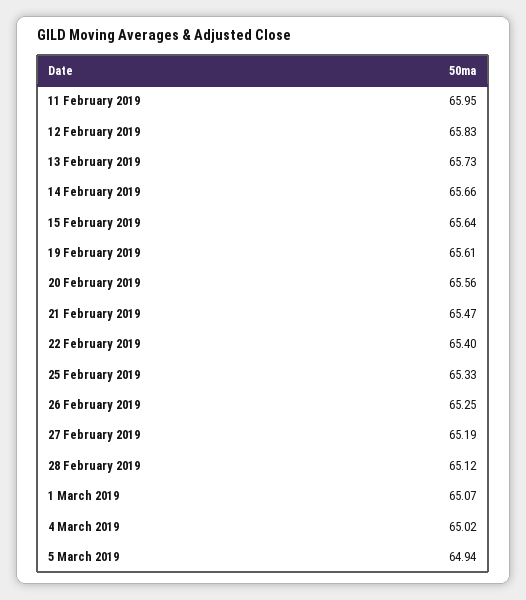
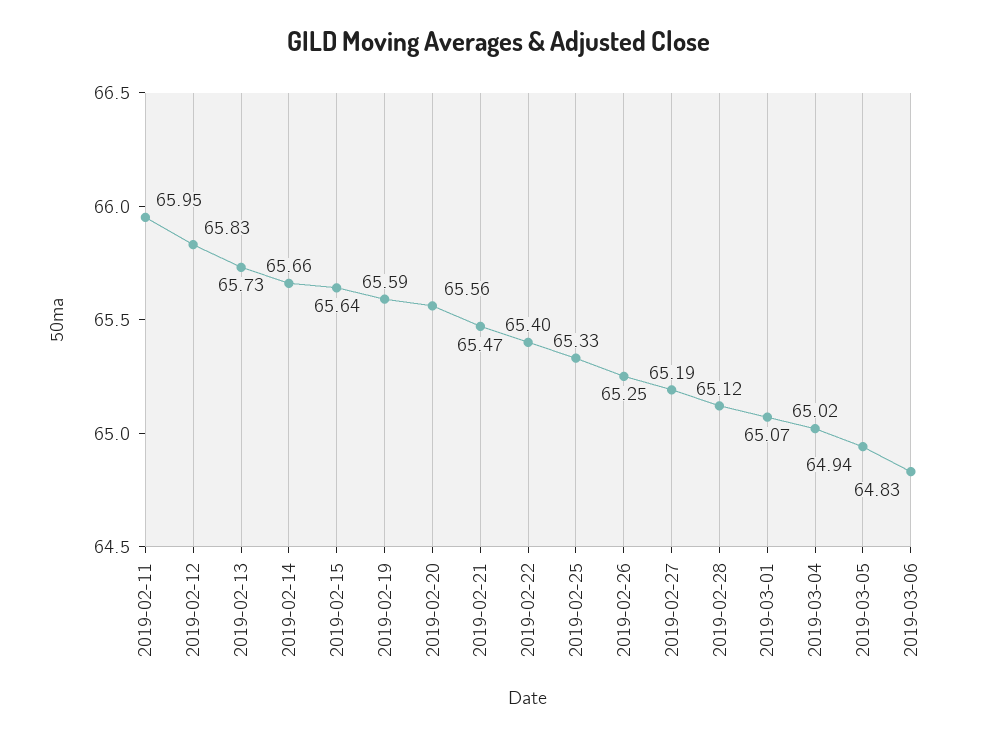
19 February 2019: 65.61 -> 65.59
2019-03-06: none -> 64.83

